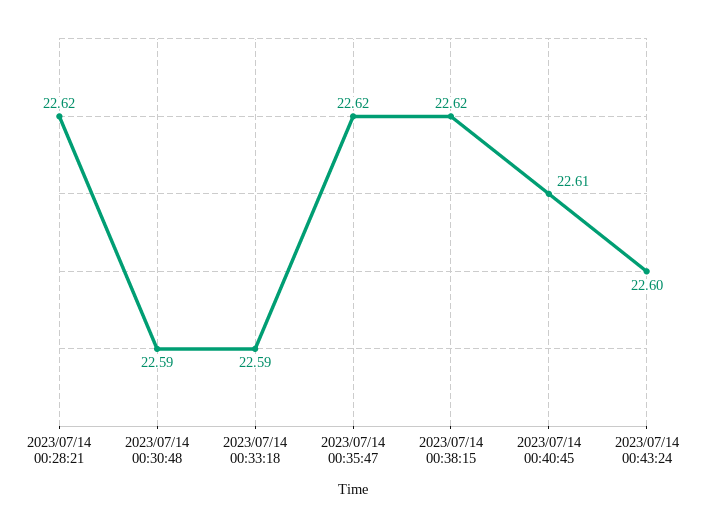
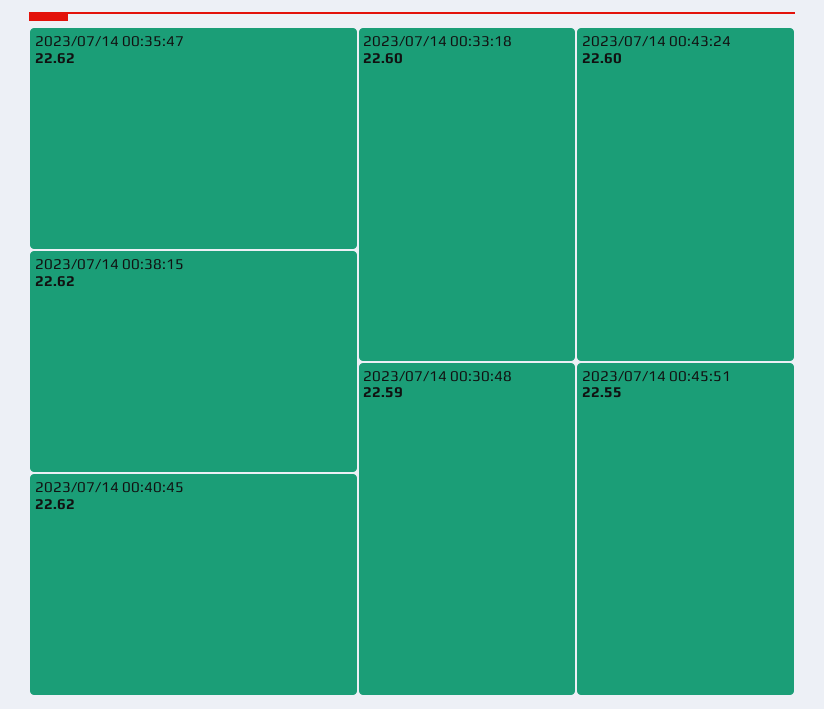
2023/07/14 00:28:21: 22.62 -> none
2023/07/14 00:33:18: 22.59 -> 22.6
2023/07/14 00:40:45: 22.61 -> 22.62
2023/07/14 00:45:51: none -> 22.55

